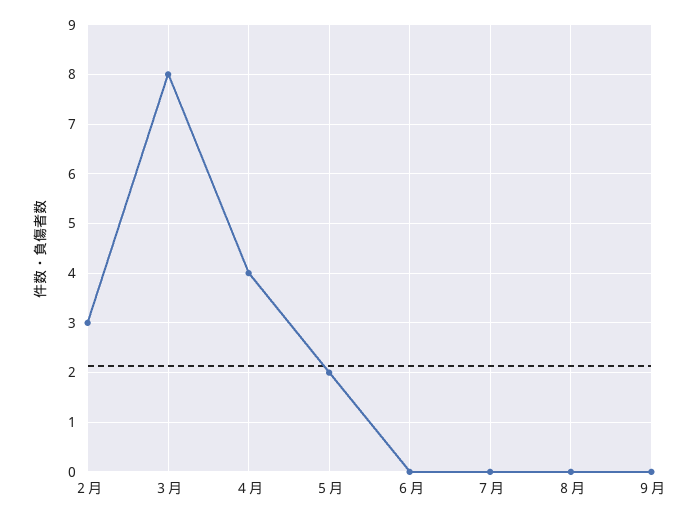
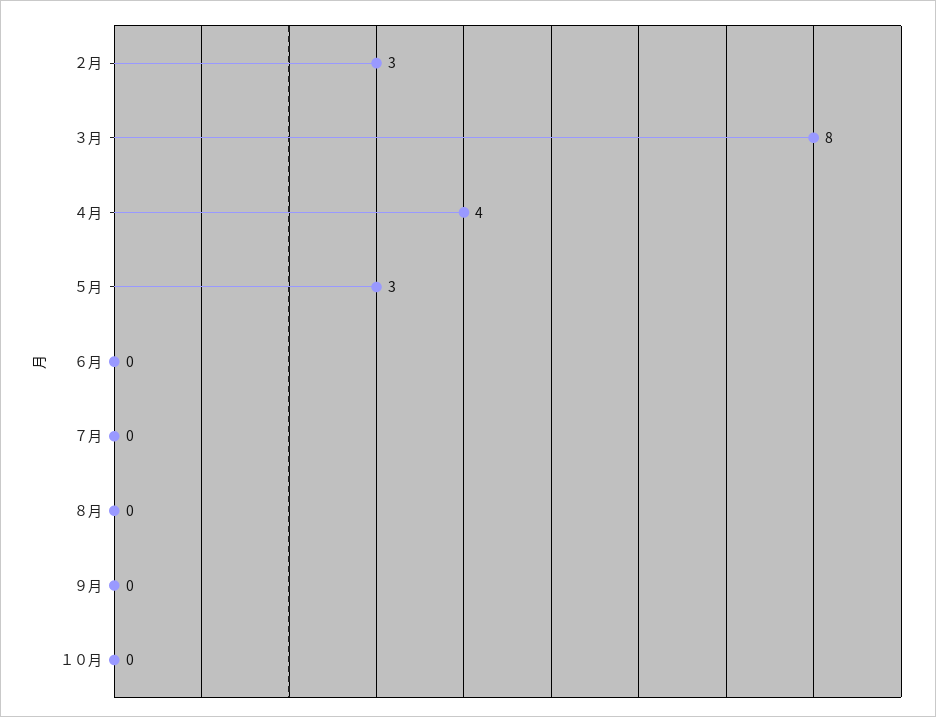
５月: 2 -> 3
１０月: none -> 0

